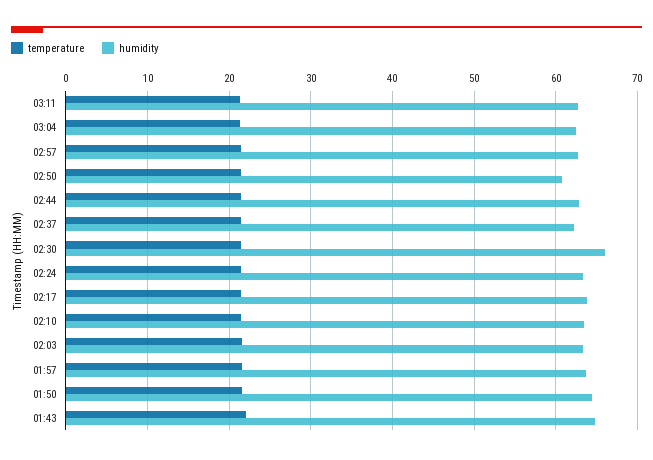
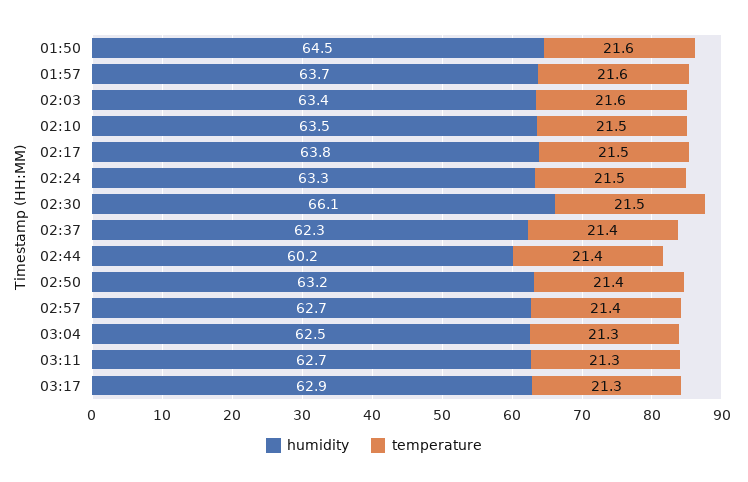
humidity, 02:50: 61 -> 63.2
humidity, 02:44: 63 -> 60.2
temperature, 01:43: 22 -> none
humidity, 01:43: 65 -> none
humidity, 03:17: none -> 62.9
temperature, 03:17: none -> 21.3

